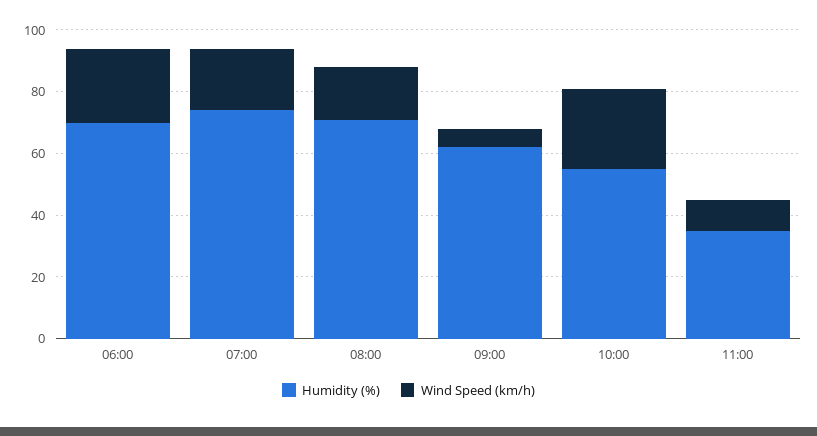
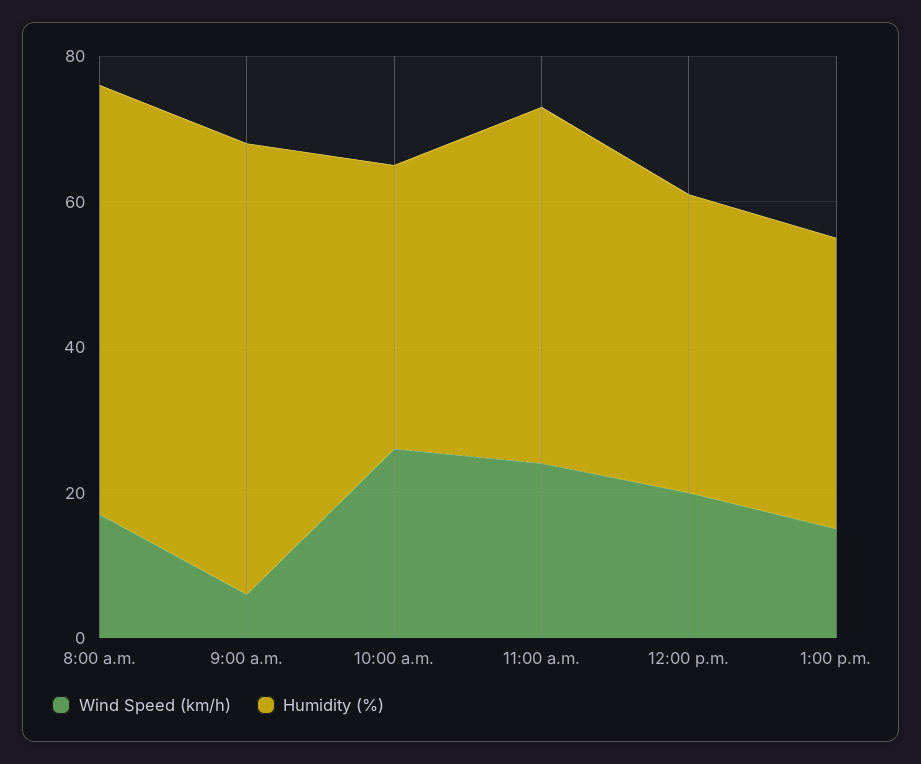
Humidity (%), 06:00: 70 -> none
Wind Speed (km/h), 06:00: 25 -> none
Humidity (%), 07:00: 75 -> none
Wind Speed (km/h), 07:00: 20 -> none
Humidity (%), 08:00: 70 -> 60
Humidity (%), 10:00: 55 -> 40
Humidity (%), 11:00: 35 -> 50
Wind Speed (km/h), 11:00: 10 -> 25
Wind Speed (km/h), 12:00 p.m.: none -> 20
Humidity (%), 12:00 p.m.: none -> 40
Wind Speed (km/h), 1:00 p.m.: none -> 15
Humidity (%), 1:00 p.m.: none -> 40

